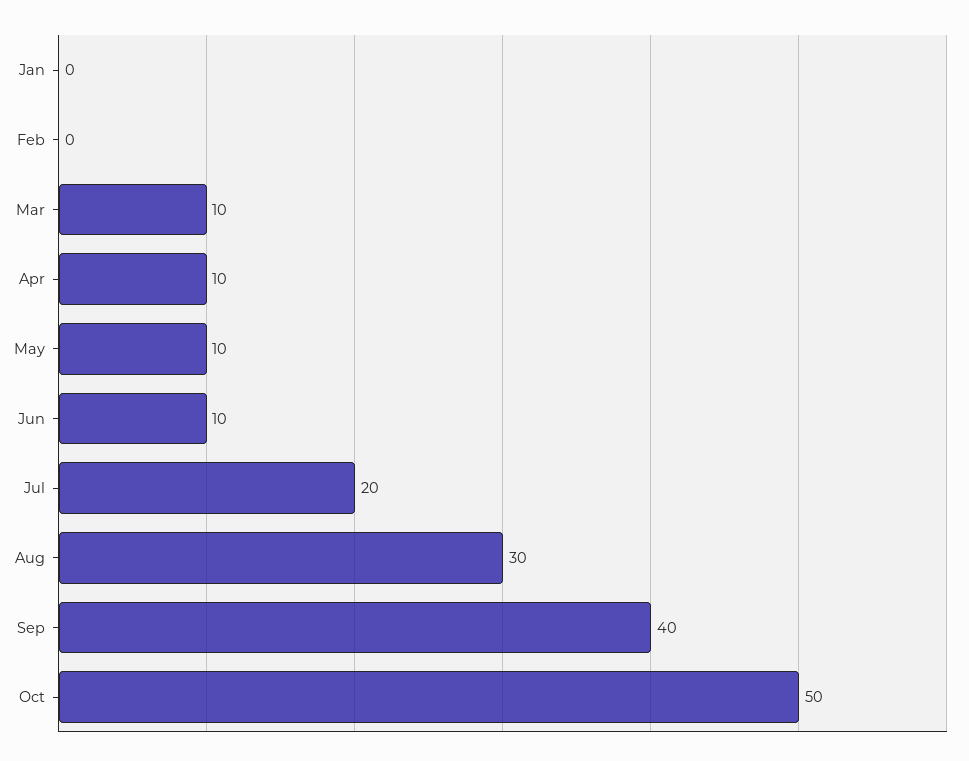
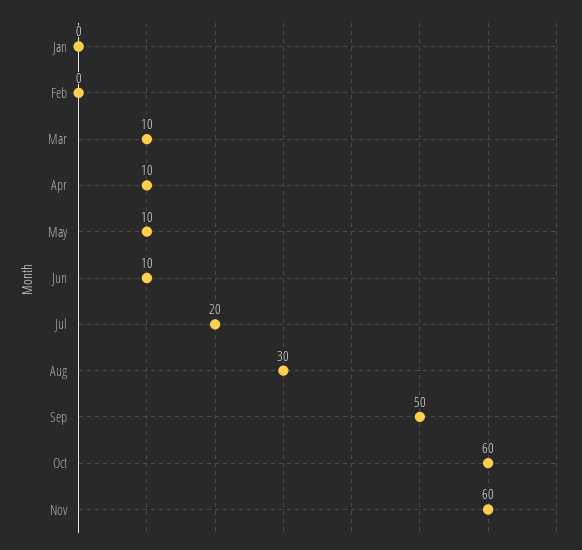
Sep: 40 -> 50
Oct: 50 -> 60
Nov: none -> 60

